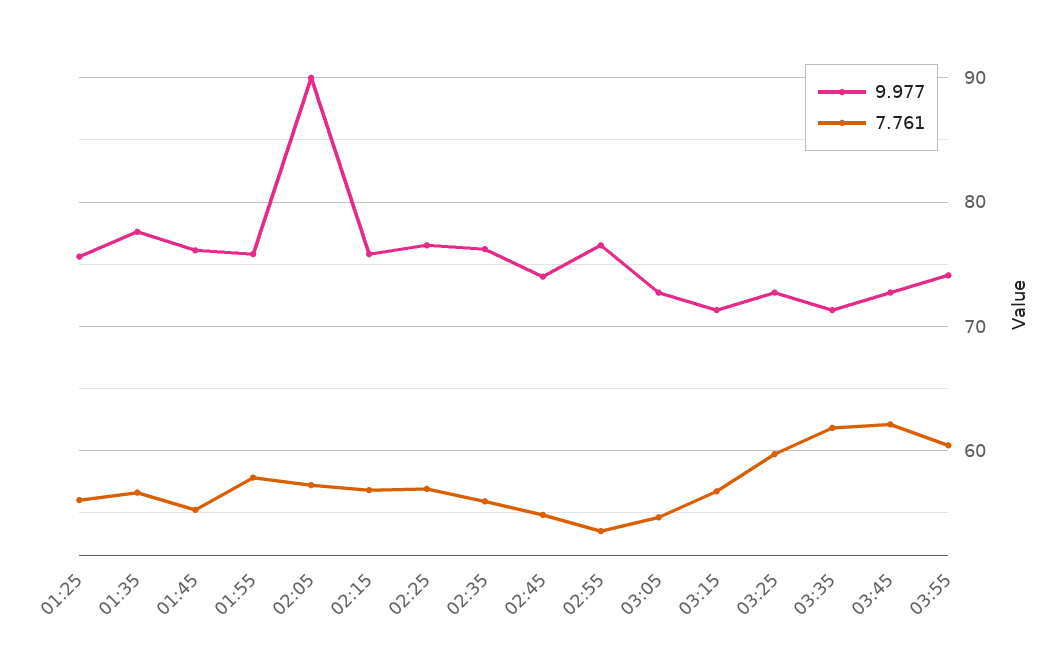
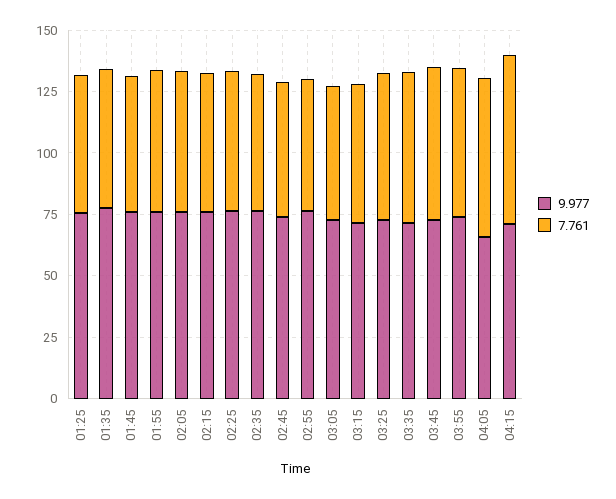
9.977, 02:05: 90 -> 75
9.977, 04:05: none -> 65
7.761, 04:05: none -> 65
9.977, 04:15: none -> 70
7.761, 04:15: none -> 70

